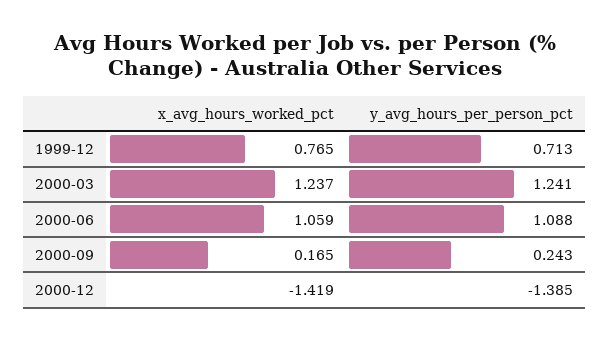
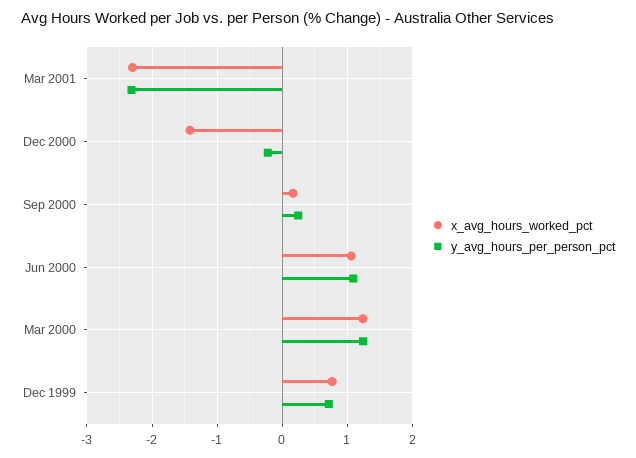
y_avg_hours_per_person_pct, 2000-12: -1.385 -> -0.2
x_avg_hours_worked_pct, Mar 2001: none -> -2.3
y_avg_hours_per_person_pct, Mar 2001: none -> -2.3

